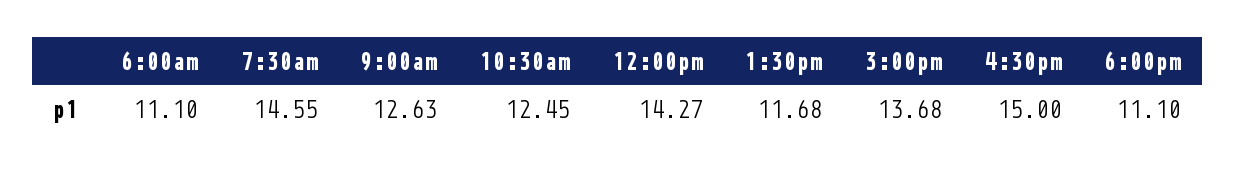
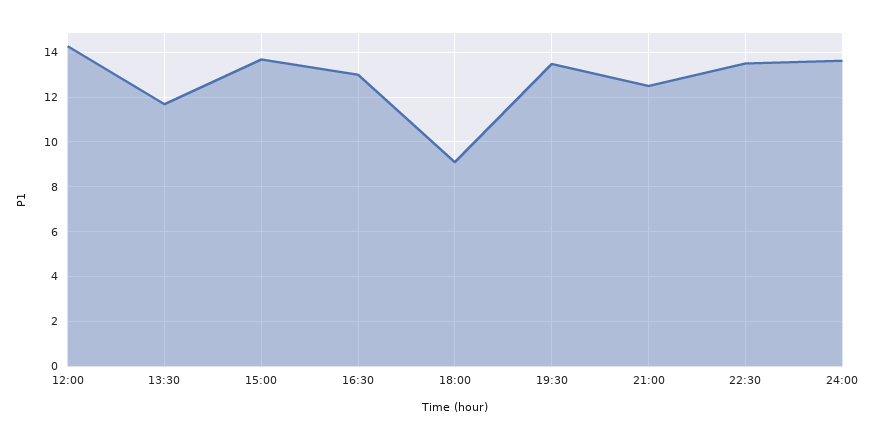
6:00am: 11.1 -> none
7:30am: 14.55 -> none
9:00am: 12.63 -> none
10:30am: 12.45 -> none
4:30pm: 15 -> 13
6:00pm: 11.1 -> 9
19:30: none -> 13.5
21:00: none -> 12.5
22:30: none -> 13.5
24:00: none -> 13.5

